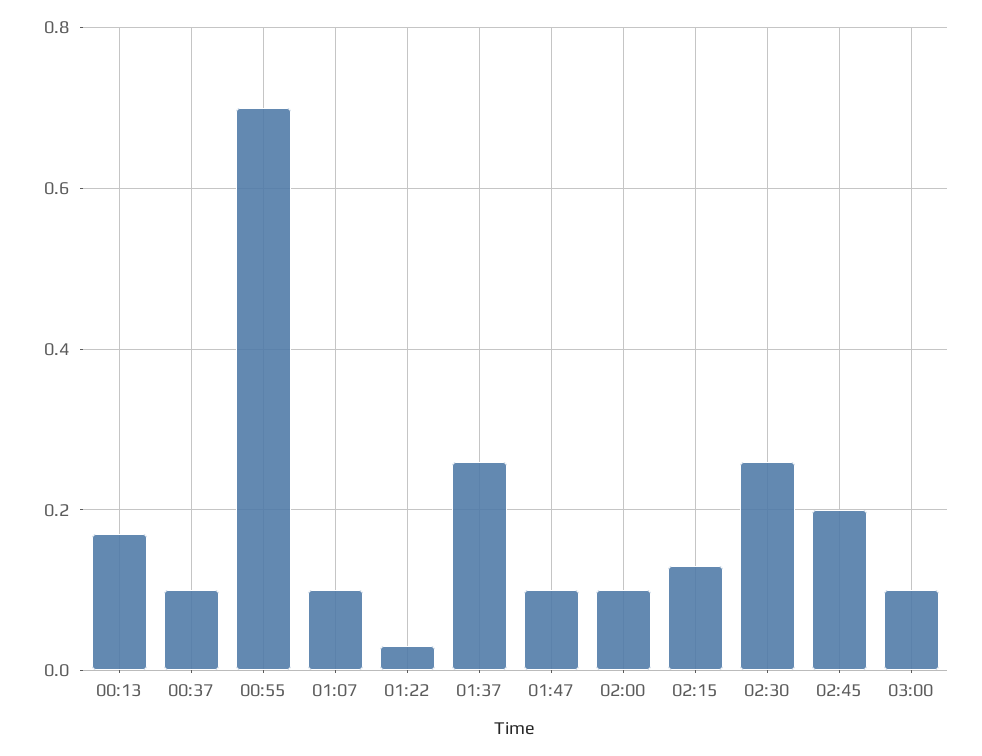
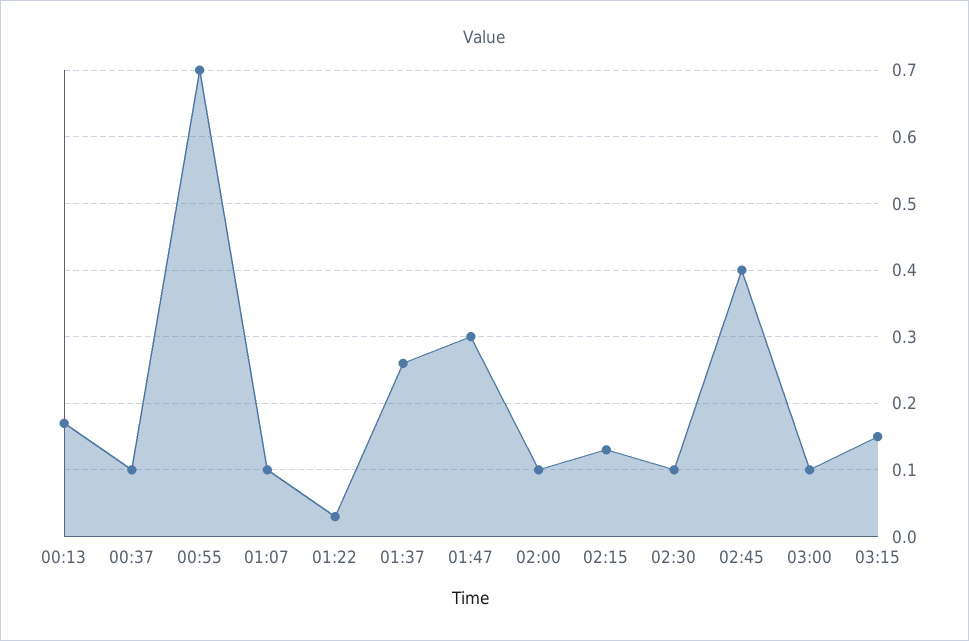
01:47: 0.1 -> 0.3
02:30: 0.25 -> 0.1
02:45: 0.2 -> 0.4
03:15: none -> 0.15

